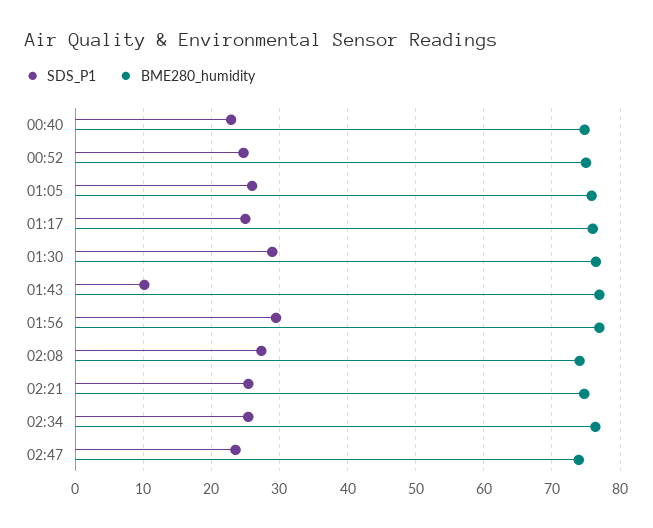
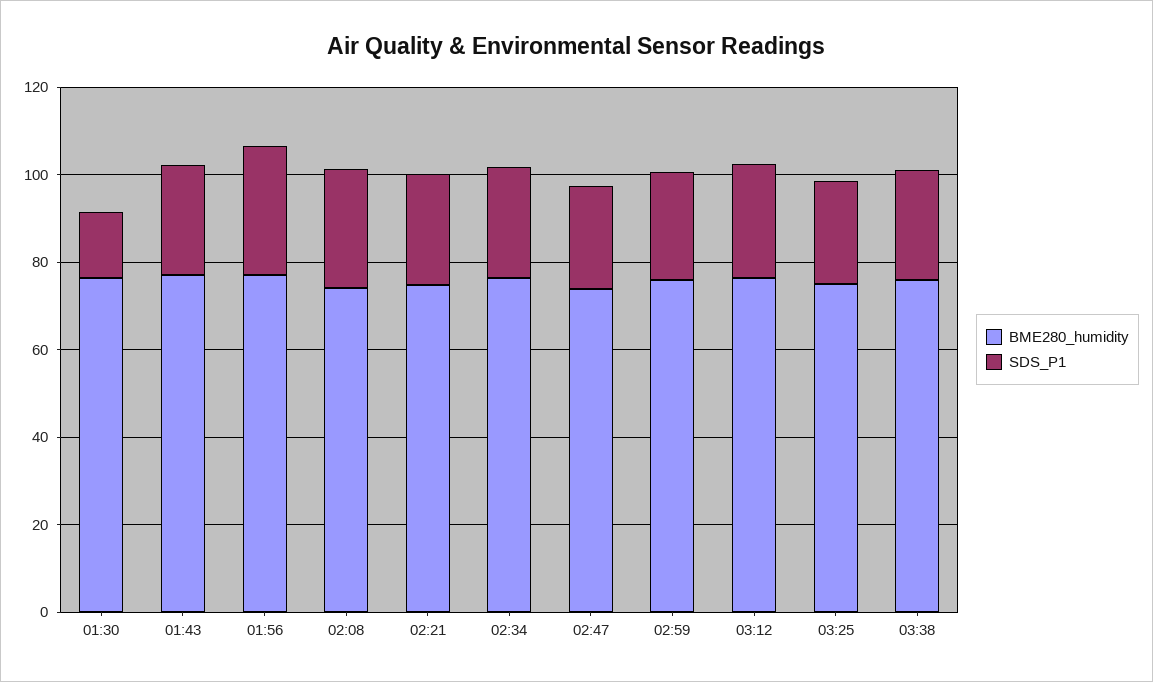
SDS_P1, 00:40: 23 -> none
BME280_humidity, 00:40: 75 -> none
SDS_P1, 00:52: 25 -> none
BME280_humidity, 00:52: 75 -> none
SDS_P1, 01:05: 26 -> none
BME280_humidity, 01:05: 76 -> none
SDS_P1, 01:17: 25 -> none
BME280_humidity, 01:17: 76 -> none
SDS_P1, 01:30: 29 -> 15
SDS_P1, 01:43: 10 -> 25
BME280_humidity, 02:59: none -> 75
SDS_P1, 02:59: none -> 25
BME280_humidity, 03:12: none -> 75
SDS_P1, 03:12: none -> 25
BME280_humidity, 03:25: none -> 75
SDS_P1, 03:25: none -> 25
BME280_humidity, 03:38: none -> 75
SDS_P1, 03:38: none -> 25

